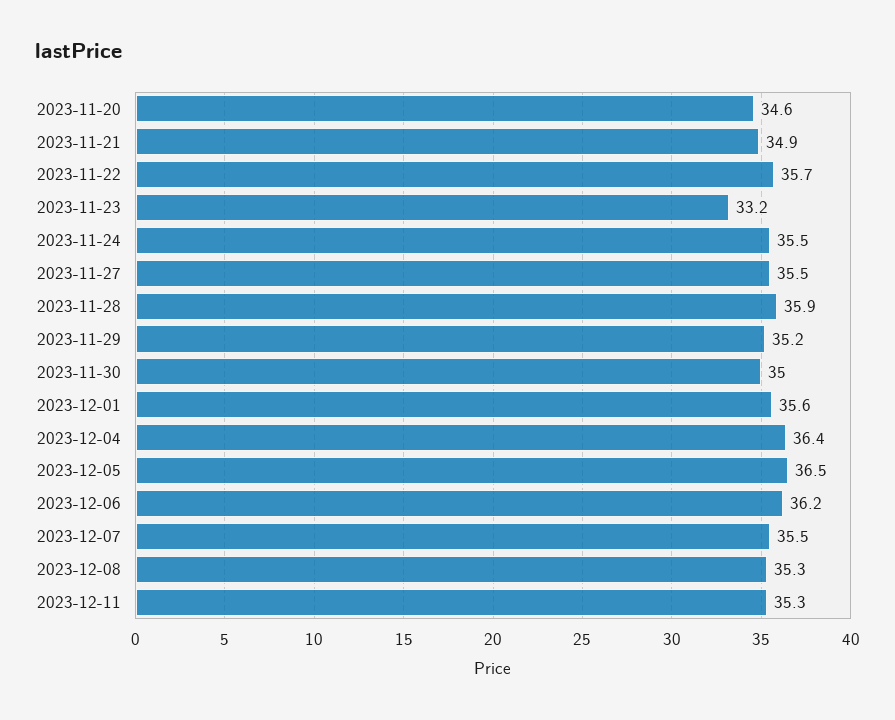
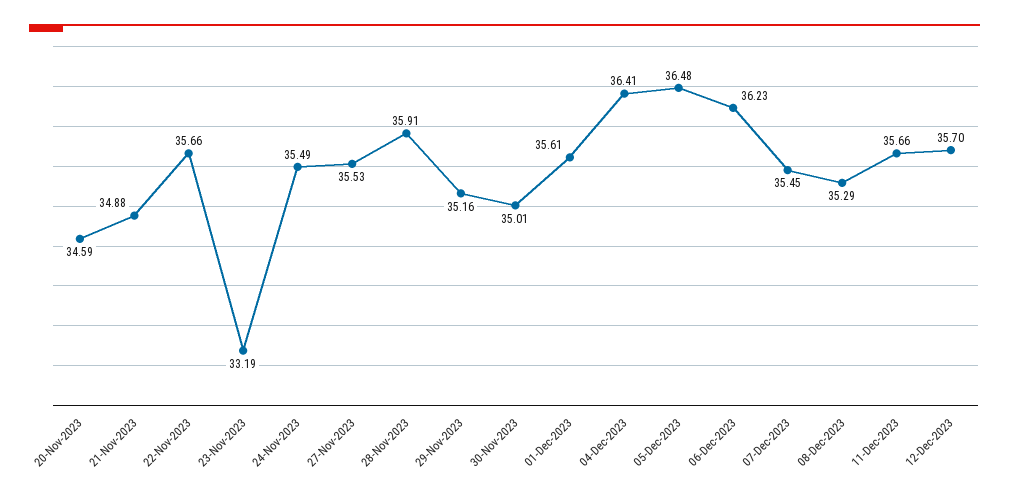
2023-12-11: 35.3 -> 35.66
12-Dec-2023: none -> 35.7

